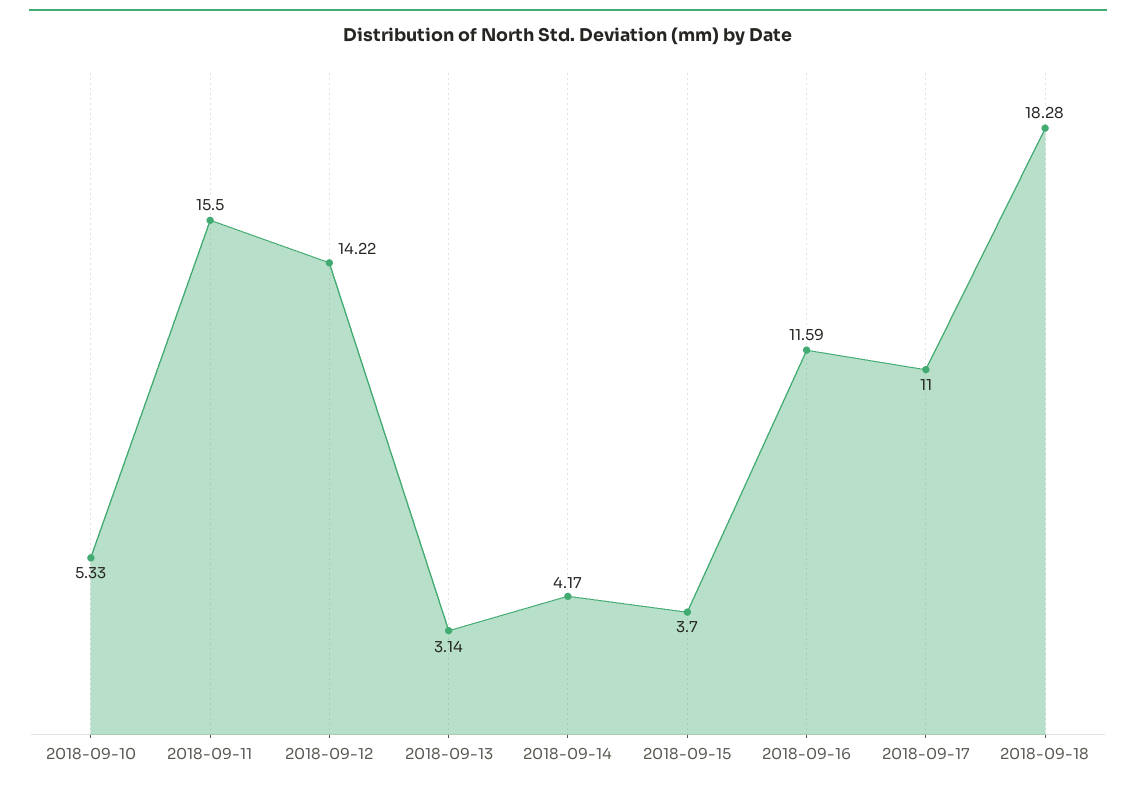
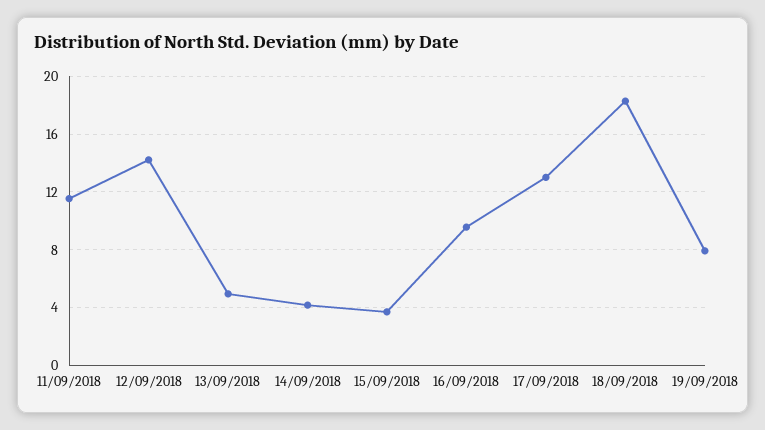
2018-09-10: 5.33 -> none
2018-09-11: 15.5 -> 11.5
2018-09-13: 3.14 -> 5
2018-09-16: 11.59 -> 9.5
2018-09-17: 11 -> 13
19/09/2018: none -> 8

